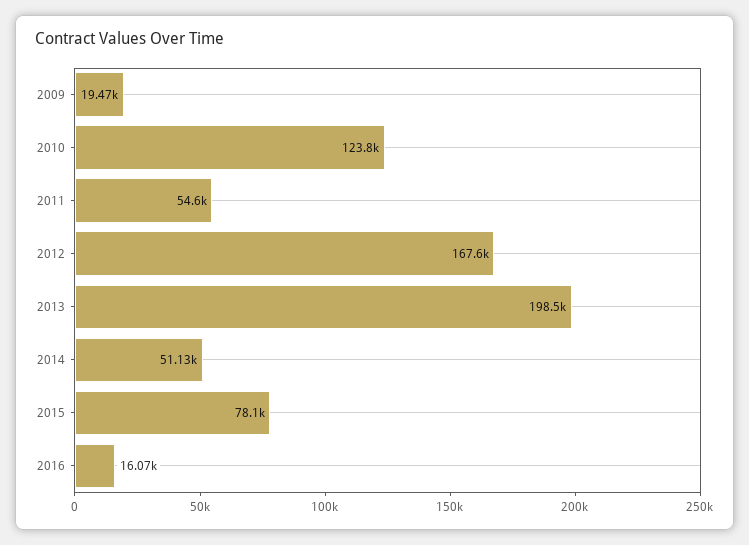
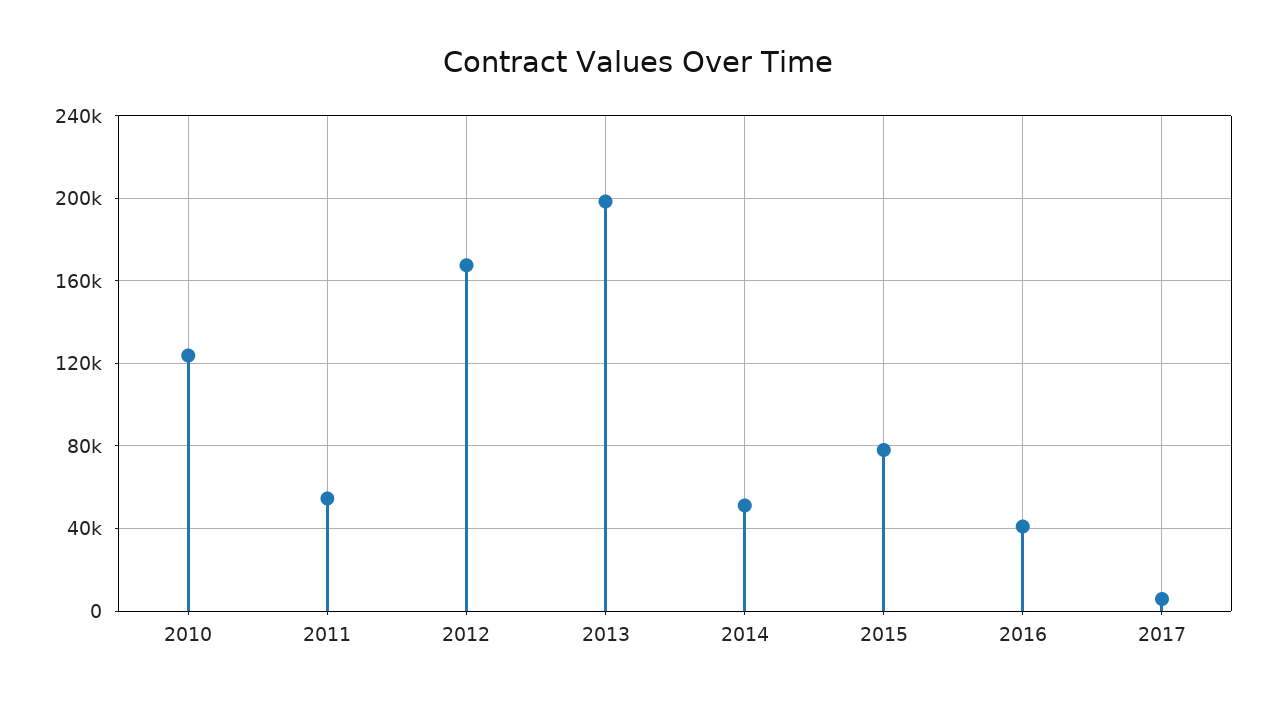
2009: 19470 -> none
2016: 16070 -> 40000
2017: none -> 5000

